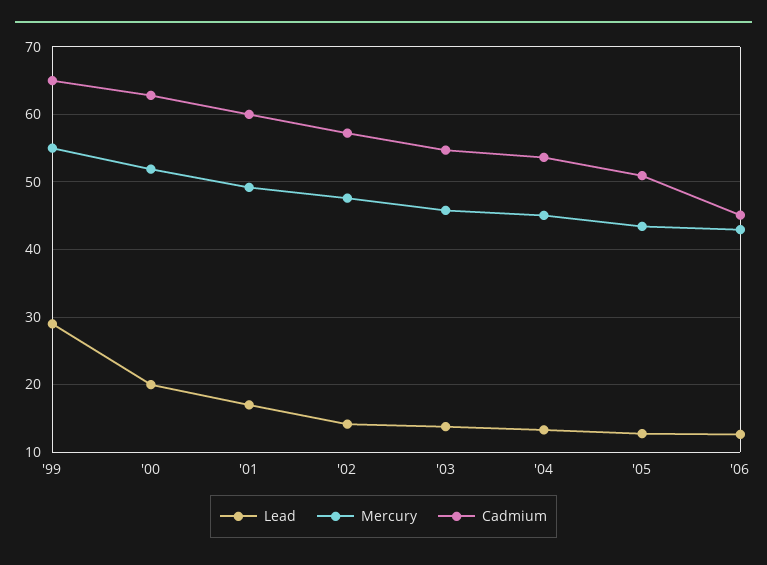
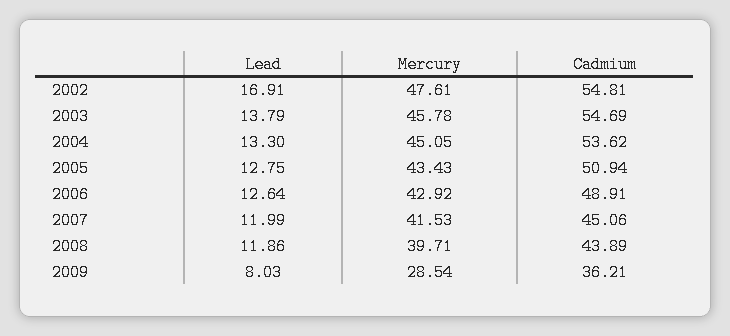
Lead, '99: 29 -> none
Mercury, '99: 55 -> none
Cadmium, '99: 65 -> none
Lead, '00: 20 -> none
Mercury, '00: 52 -> none
Cadmium, '00: 63 -> none
Lead, '01: 17 -> none
Mercury, '01: 49 -> none
Cadmium, '01: 60 -> none
Lead, '02: 14 -> 16.91
Cadmium, '02: 57 -> 54.81
Cadmium, '06: 45 -> 48.91
Lead, 2007: none -> 11.99
Mercury, 2007: none -> 41.53
Cadmium, 2007: none -> 45.06
Lead, 2008: none -> 11.86
Mercury, 2008: none -> 39.71
Cadmium, 2008: none -> 43.89
Lead, 2009: none -> 8.03
Mercury, 2009: none -> 28.54
Cadmium, 2009: none -> 36.21

